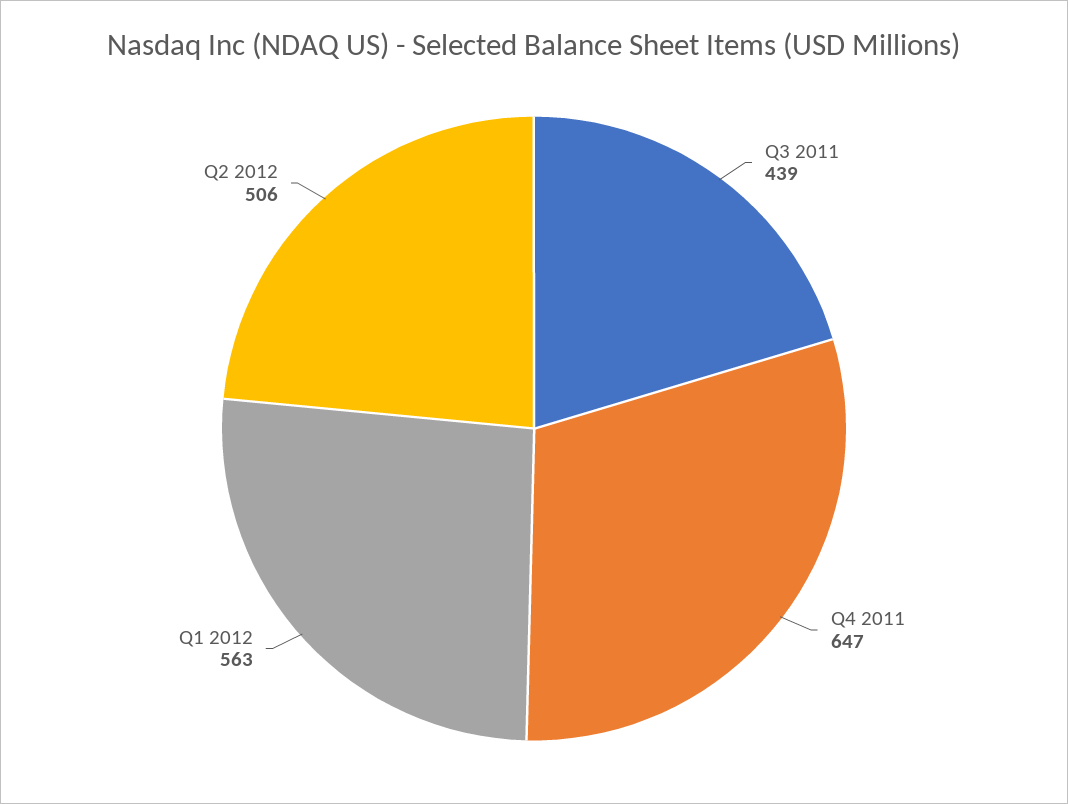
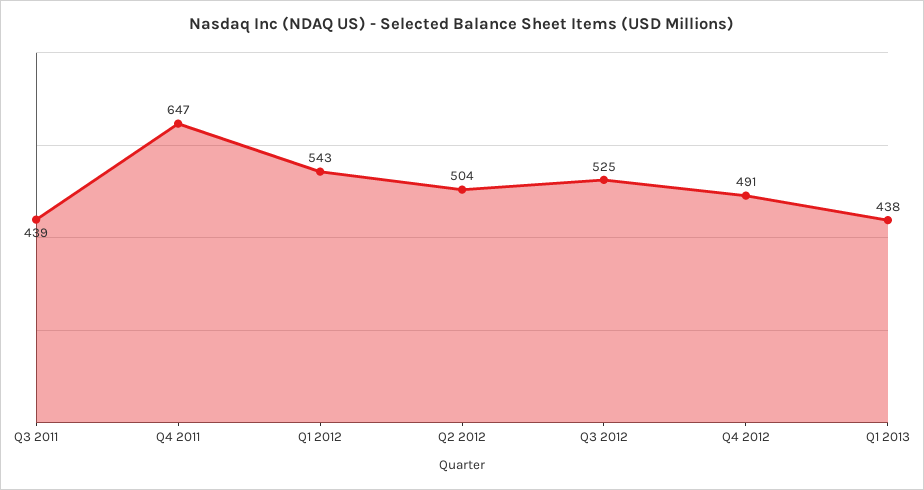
Q1 2012: 563 -> 543
Q2 2012: 506 -> 504
Q3 2012: none -> 525
Q4 2012: none -> 491
Q1 2013: none -> 438

